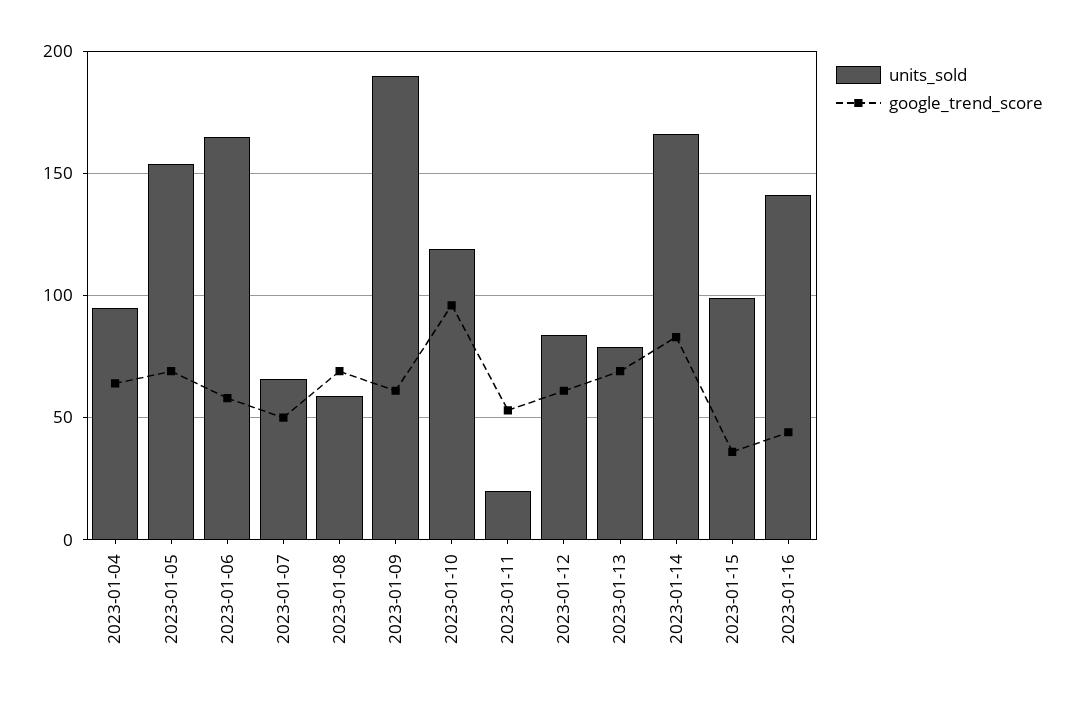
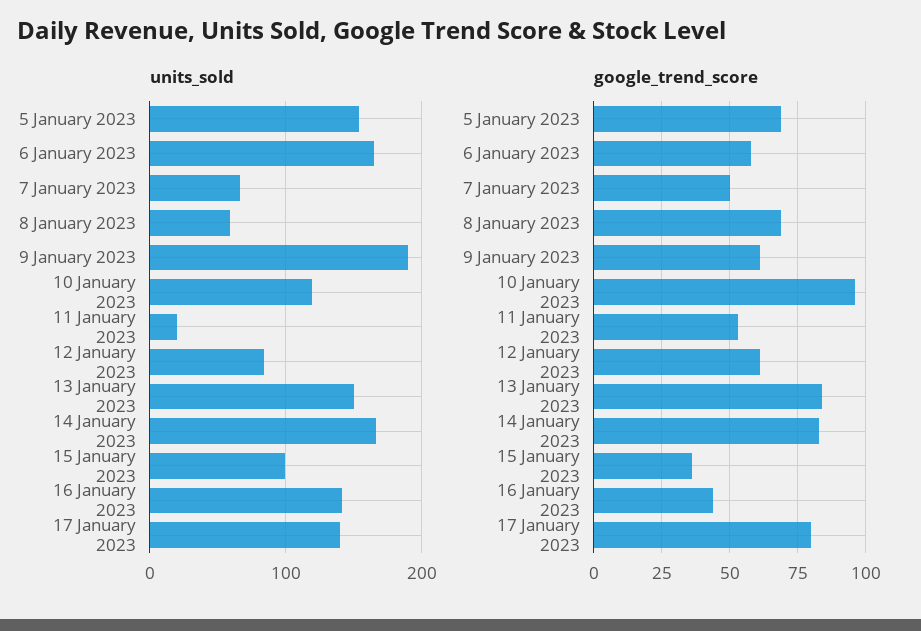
units_sold, 2023-01-04: 95 -> none
google_trend_score, 2023-01-04: 65 -> none
units_sold, 2023-01-13: 80 -> 150
google_trend_score, 2023-01-13: 70 -> 85
units_sold, 17 January 2023: none -> 140
google_trend_score, 17 January 2023: none -> 80

